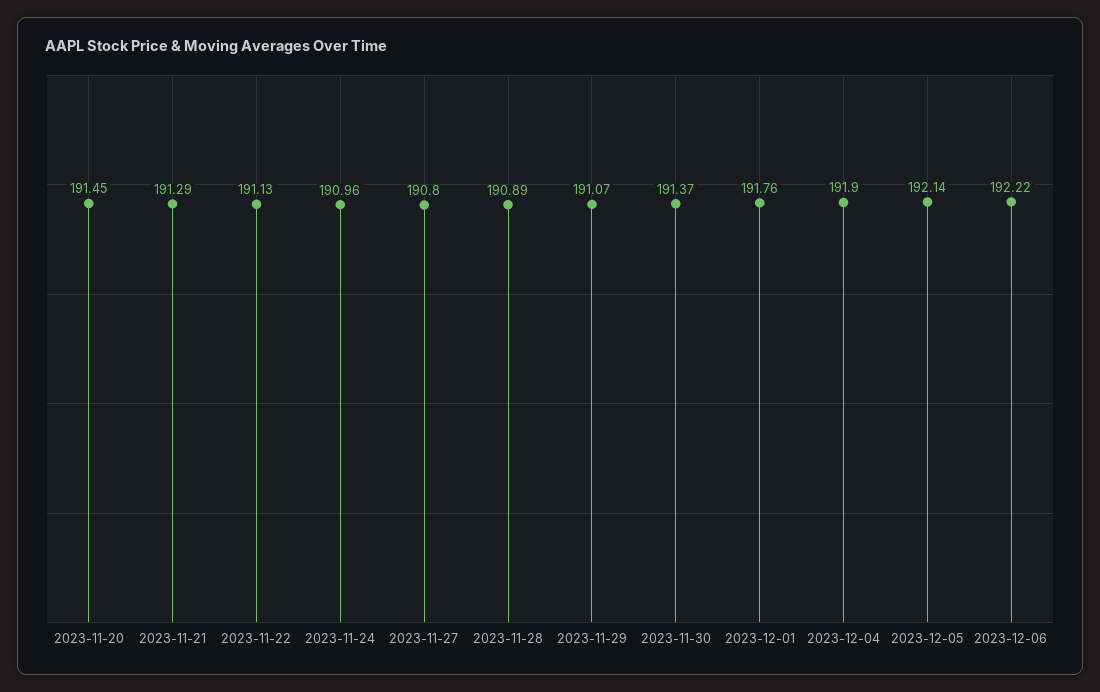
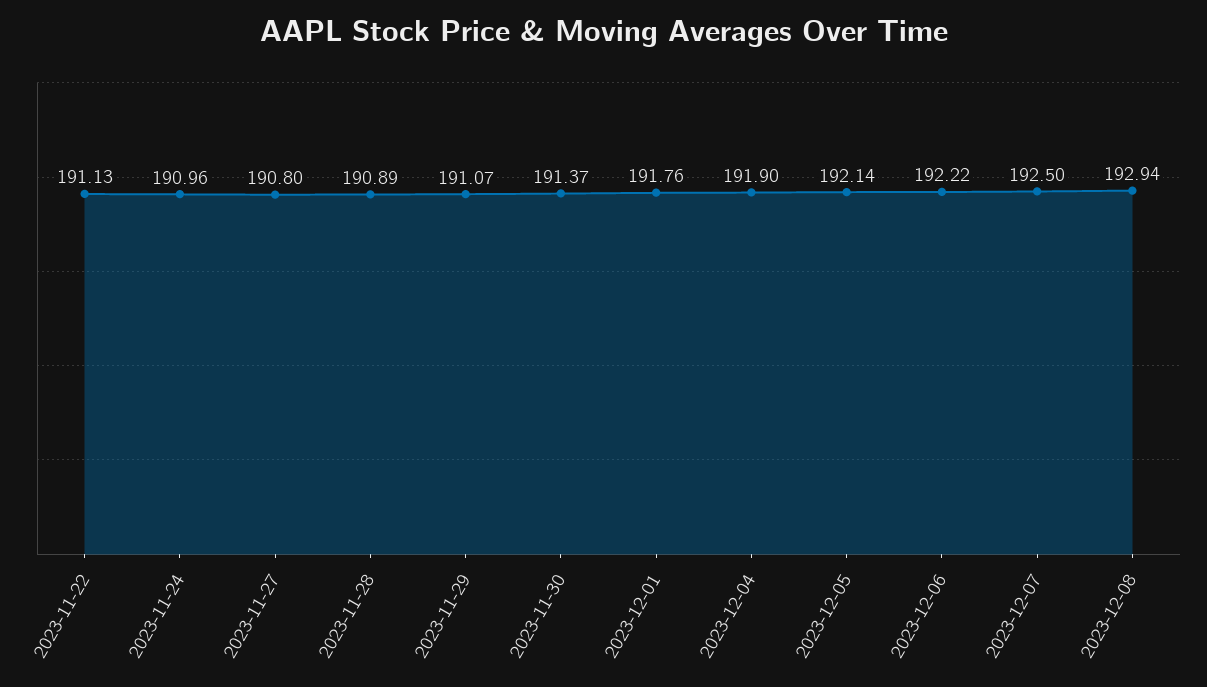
2023-11-20: 191.45 -> none
2023-11-21: 191.29 -> none
2023-12-07: none -> 192.5
2023-12-08: none -> 192.94

